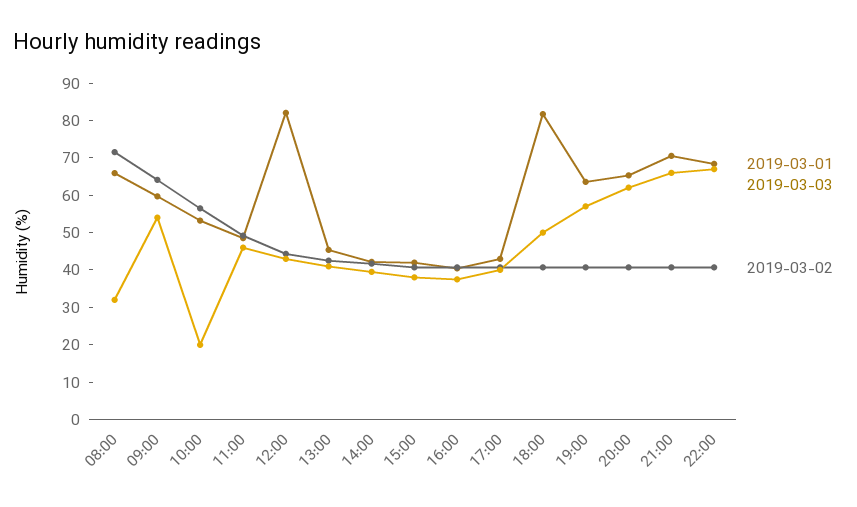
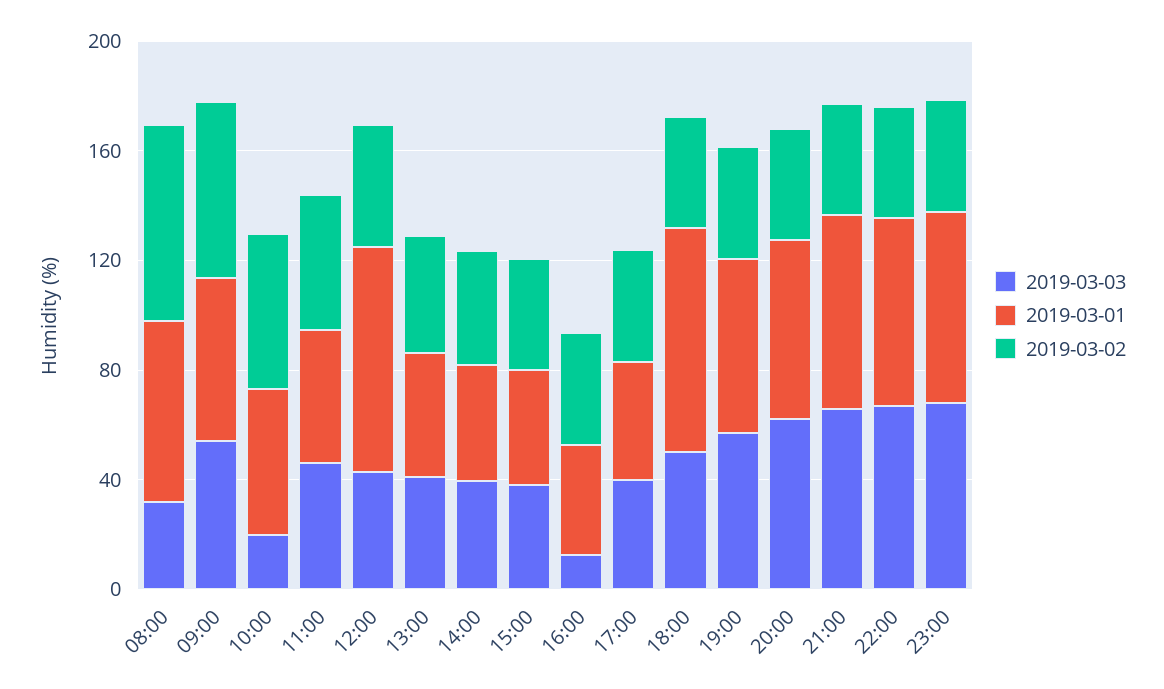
2019-03-03, 16:00: 37.5 -> 10
2019-03-03, 23:00: none -> 70
2019-03-01, 23:00: none -> 70
2019-03-02, 23:00: none -> 40

